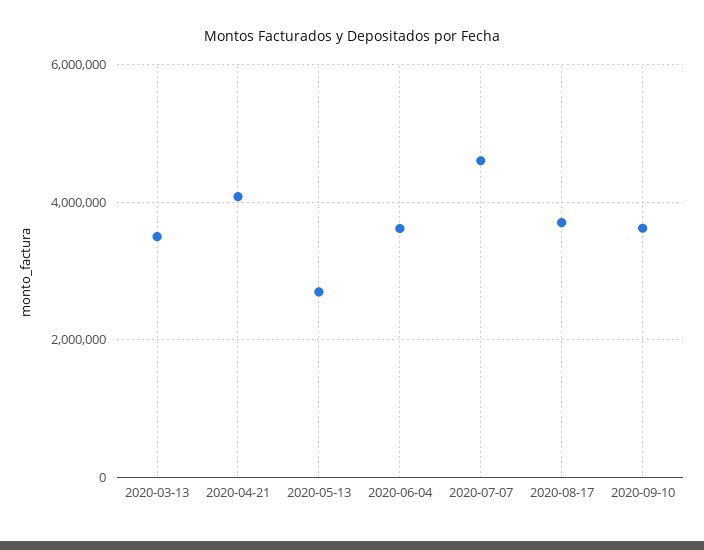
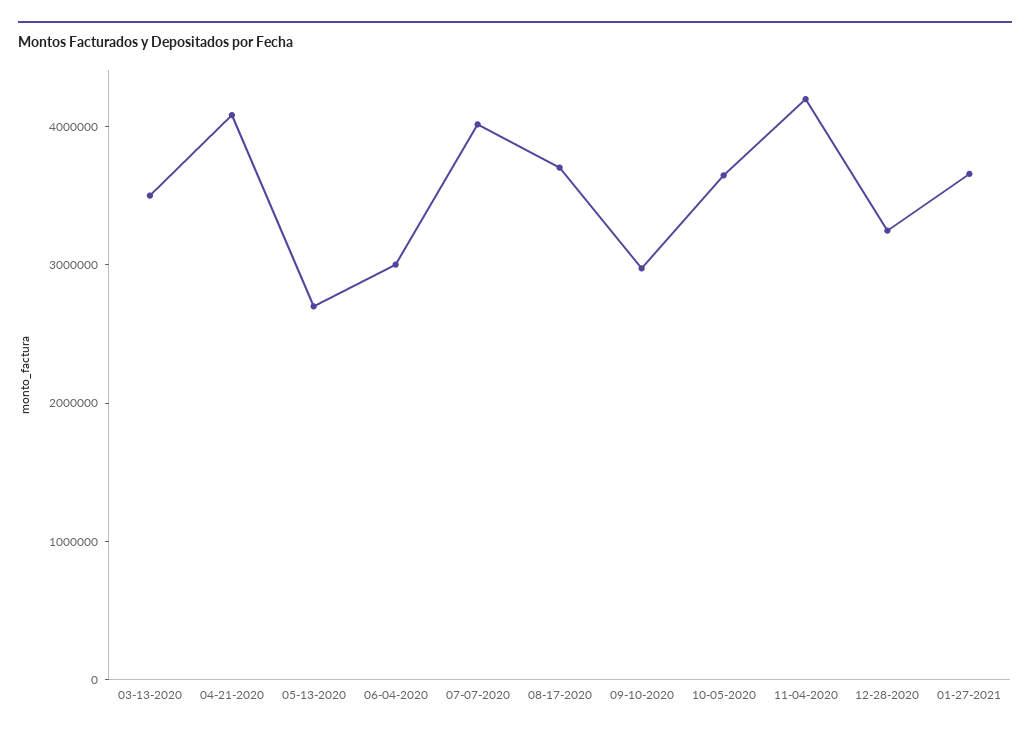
2020-06-04: 3600000 -> 3000000
2020-07-07: 4600000 -> 4000000
2020-09-10: 3600000 -> 3000000
10-05-2020: none -> 3600000
11-04-2020: none -> 4200000
12-28-2020: none -> 3200000
01-27-2021: none -> 3600000

